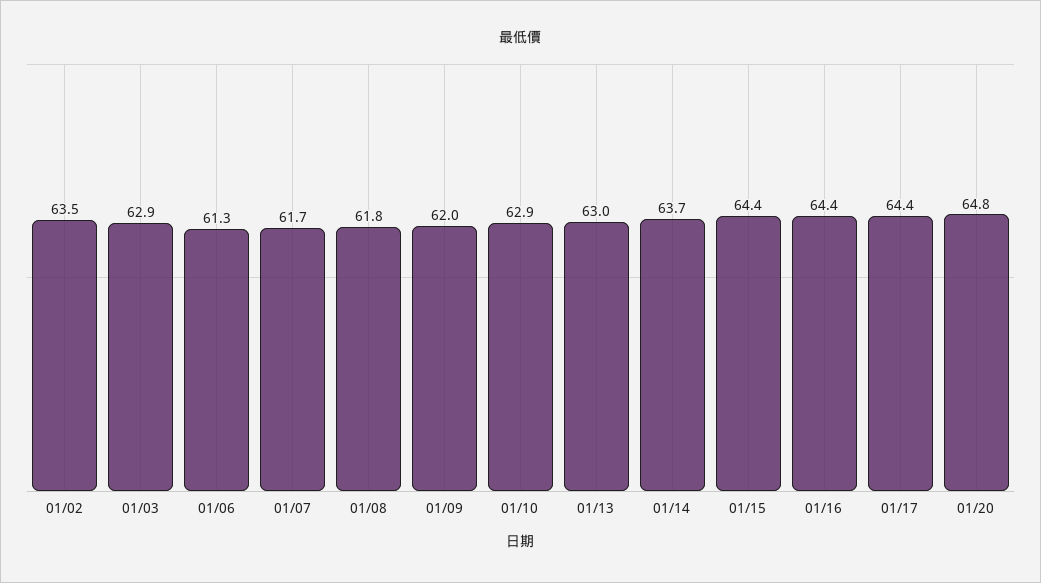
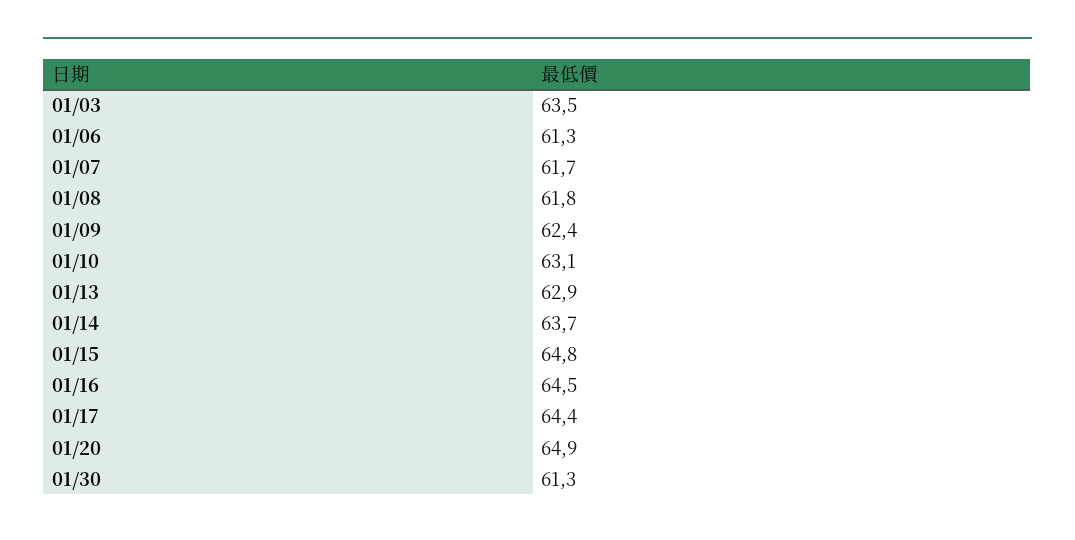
01/02: 63.5 -> none
01/03: 62.9 -> 63.5
01/09: 62 -> 62.4
01/10: 62.9 -> 63.1
01/13: 63 -> 62.9
01/15: 64.4 -> 64.8
01/16: 64.4 -> 64.5
01/20: 64.8 -> 64.9
01/30: none -> 61.3

